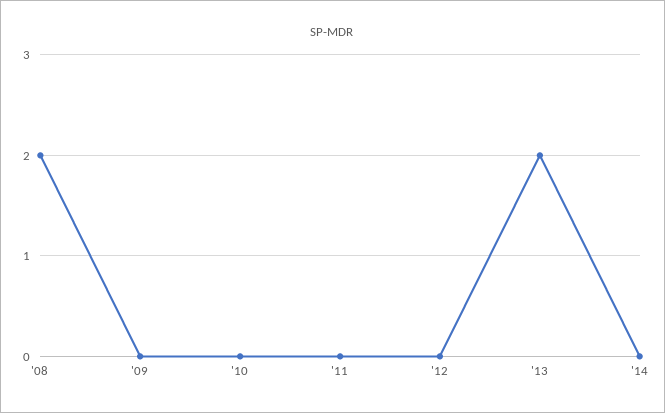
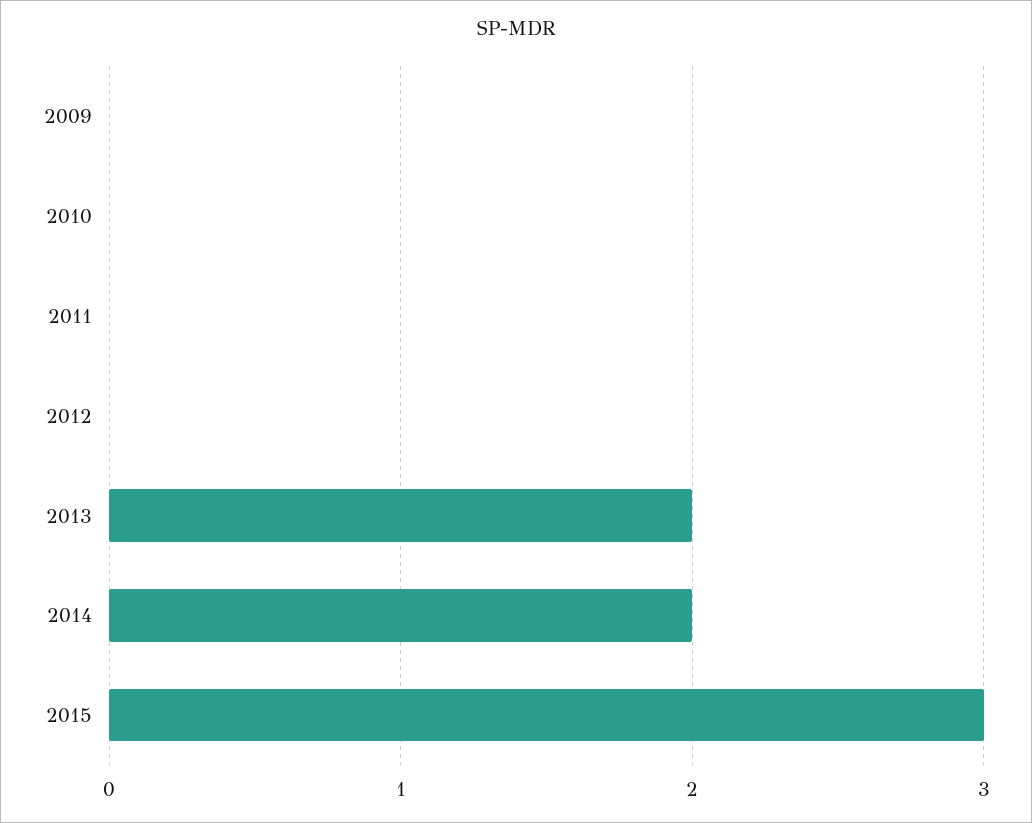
'08: 2 -> none
'14: 0 -> 2
2015: none -> 3

